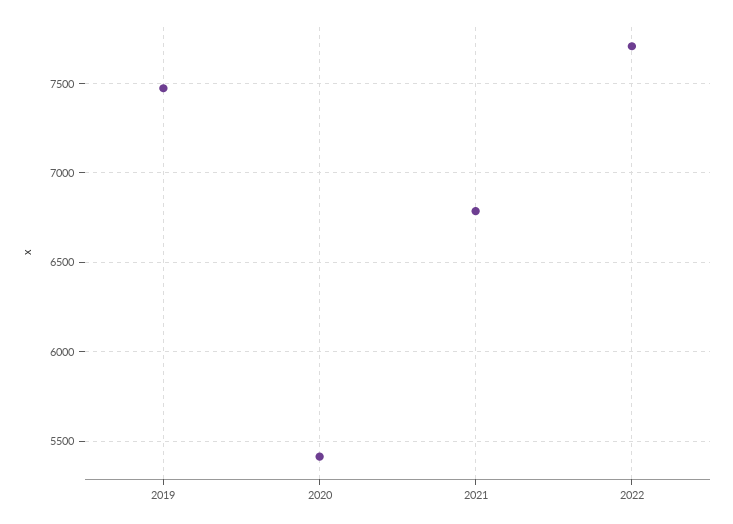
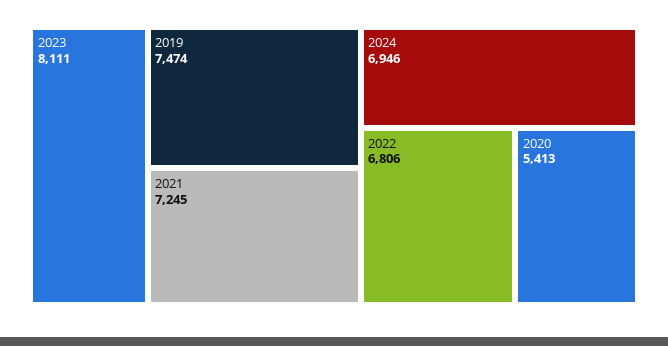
2021: 6800 -> 7245
2022: 7700 -> 6806
2023: none -> 8111
2024: none -> 6946

